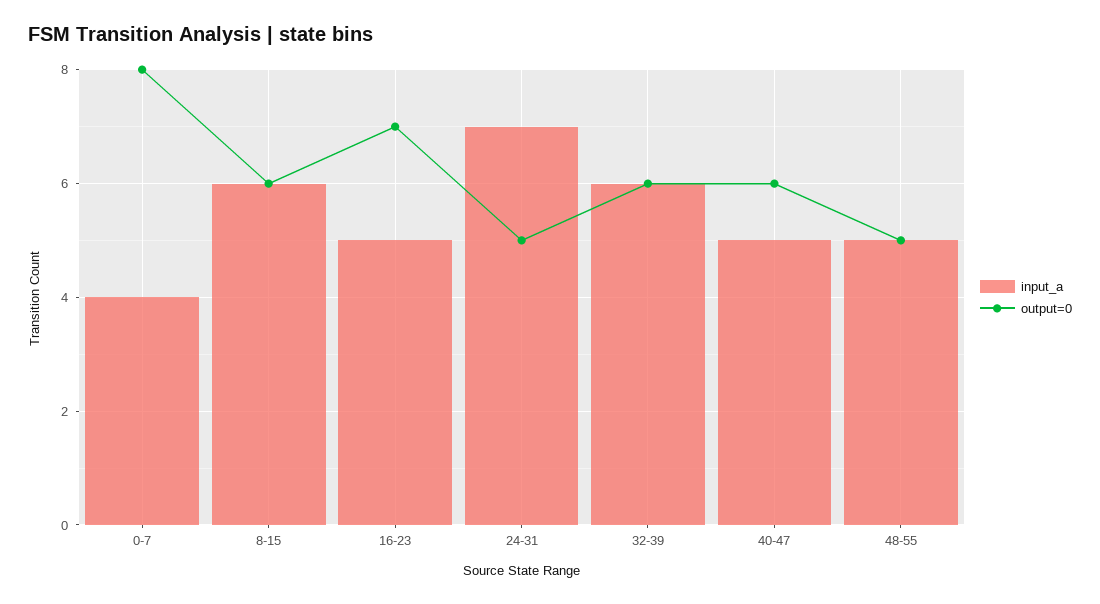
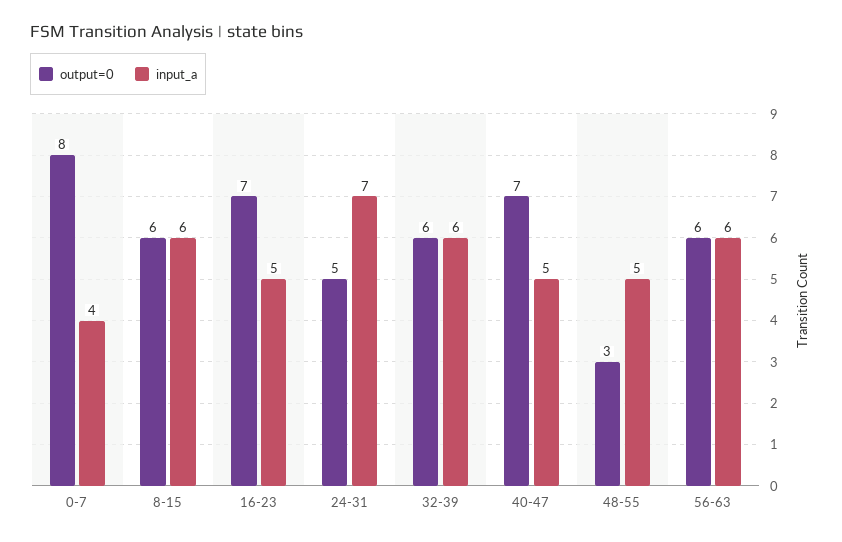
output=0, 40-47: 6 -> 7
output=0, 48-55: 5 -> 3
output=0, 56-63: none -> 6
input_a, 56-63: none -> 6

